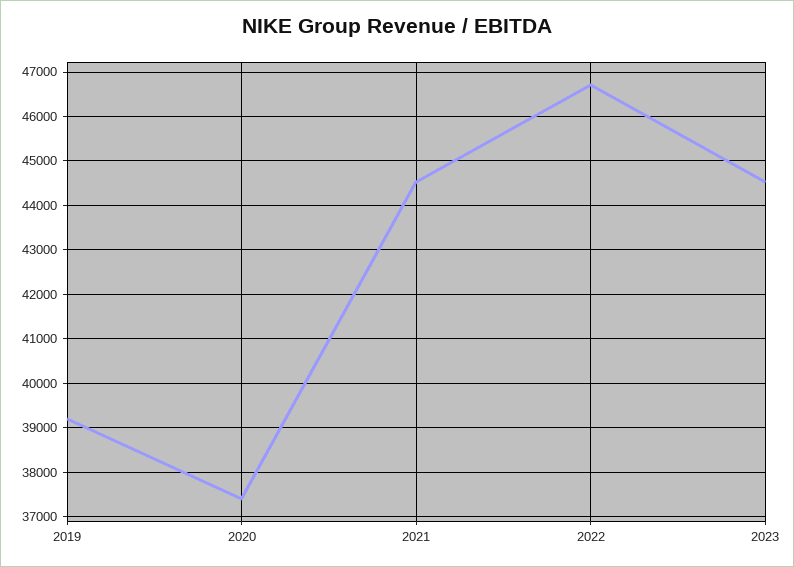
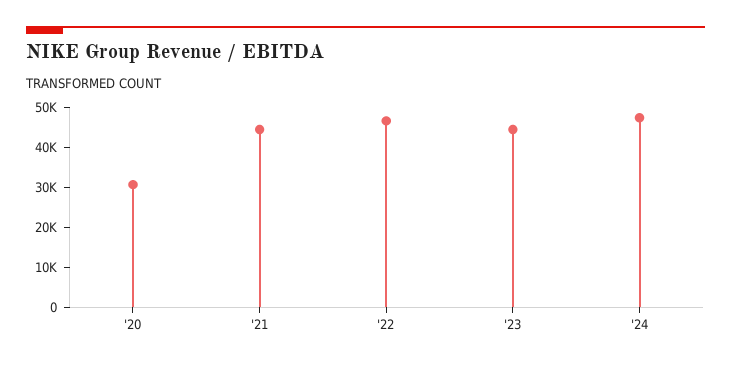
2019: 39200 -> none
2020: 37400 -> 30000
'24: none -> 47500

